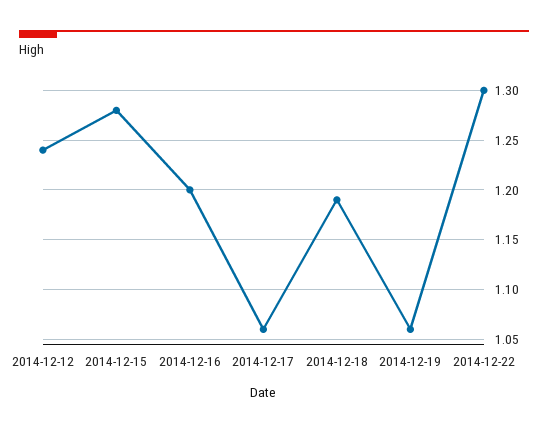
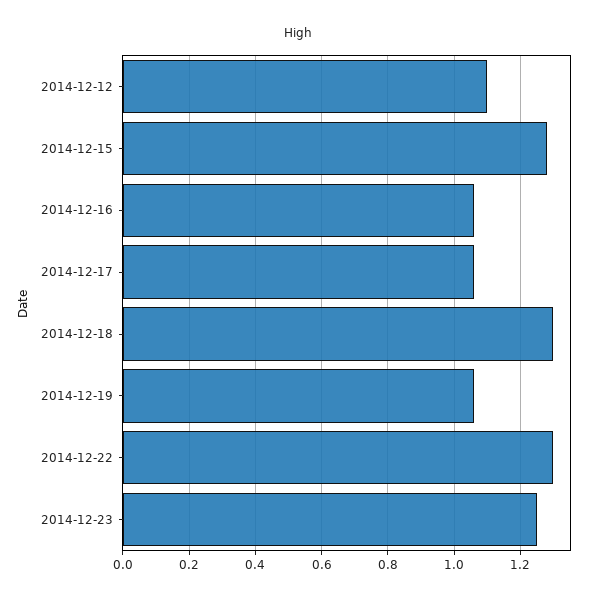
2014-12-12: 1.24 -> 1.1
2014-12-16: 1.2 -> 1.05
2014-12-18: 1.19 -> 1.3
2014-12-23: none -> 1.25

